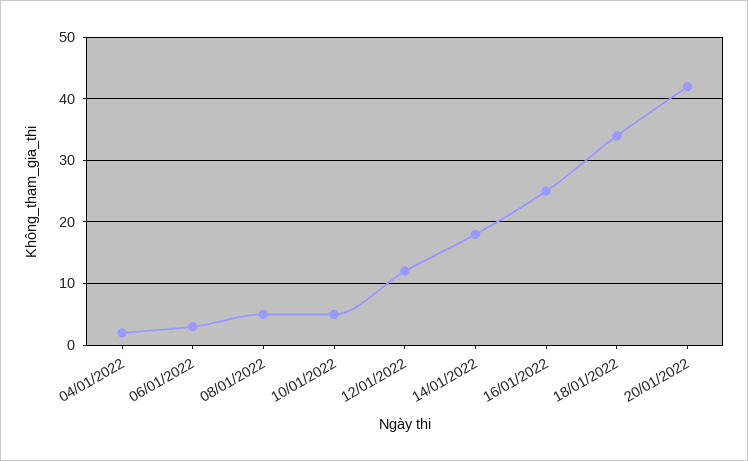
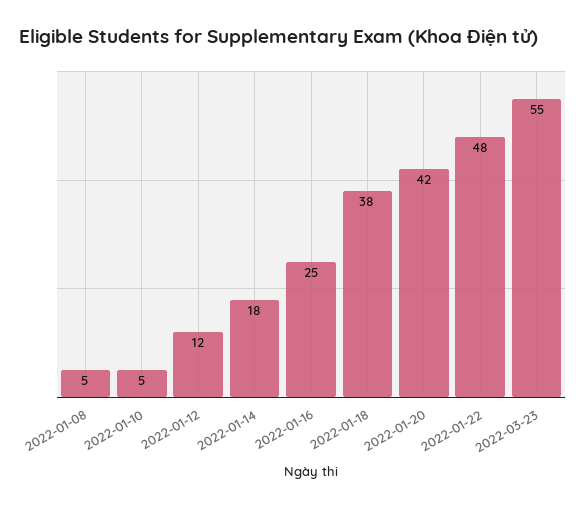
04/01/2022: 2 -> none
06/01/2022: 3 -> none
18/01/2022: 34 -> 38
2022-01-22: none -> 48
2022-03-23: none -> 55

